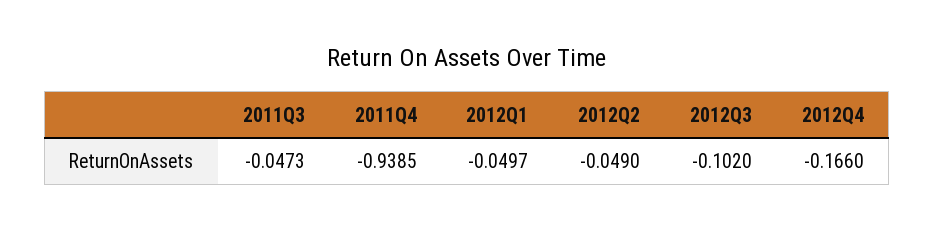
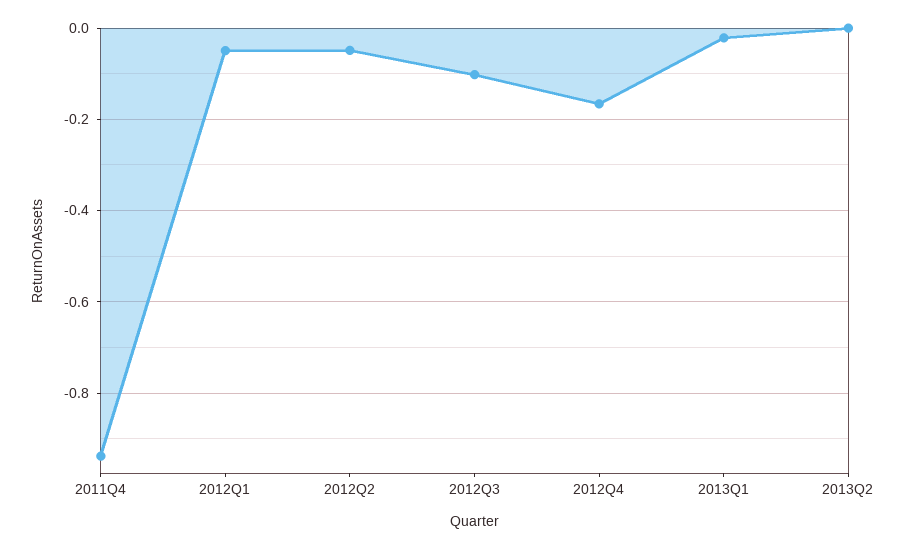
2011Q3: -0.0473 -> none
2013Q1: none -> -0.02
2013Q2: none -> 0

